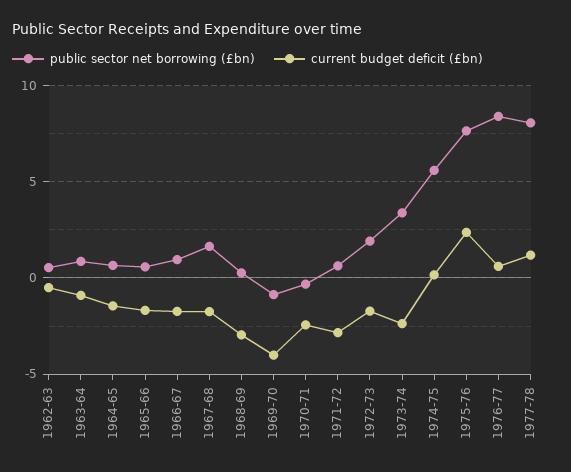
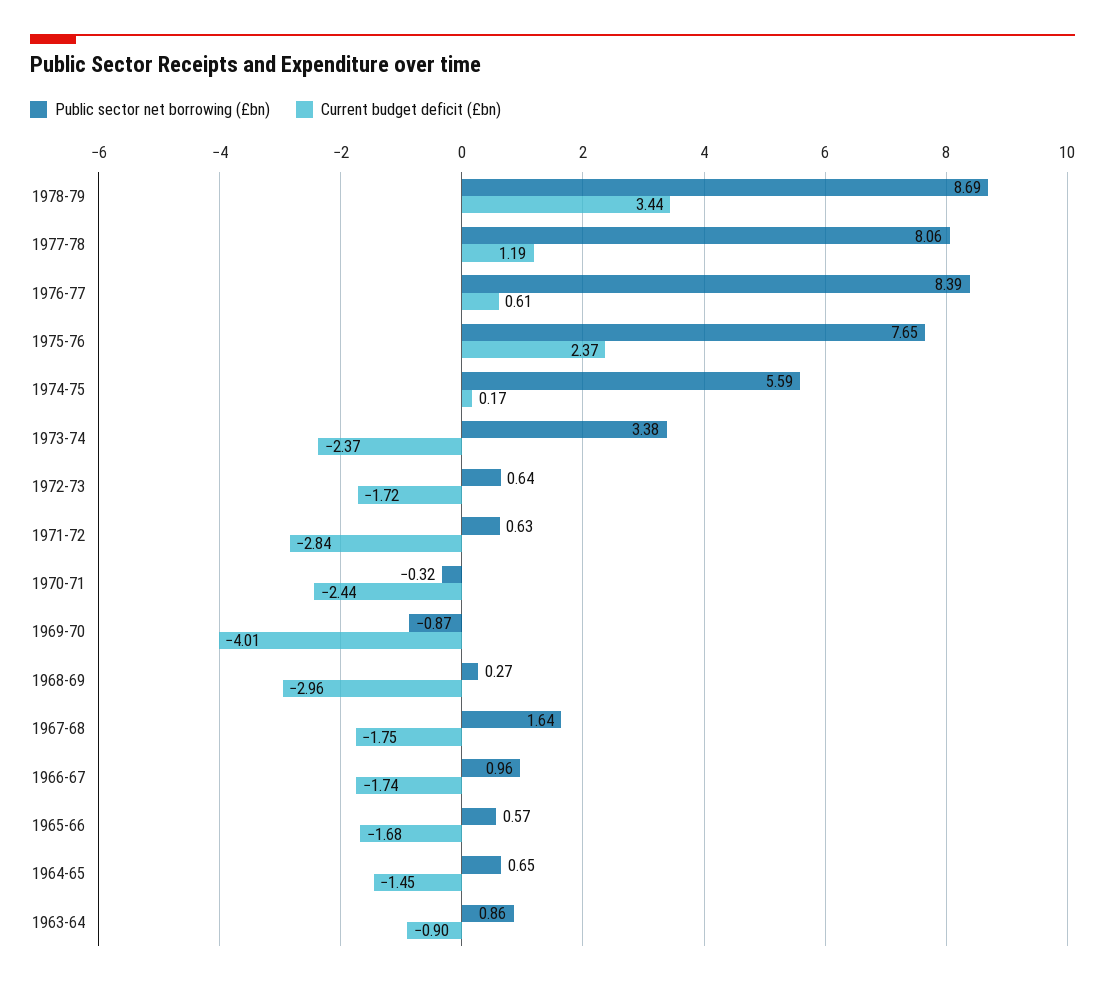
public sector net borrowing (£bn), 1962-63: 0.5 -> none
current budget deficit (£bn), 1962-63: -0.5 -> none
public sector net borrowing (£bn), 1972-73: 2 -> 0.64
public sector net borrowing (£bn), 1978-79: none -> 8.69
current budget deficit (£bn), 1978-79: none -> 3.44

